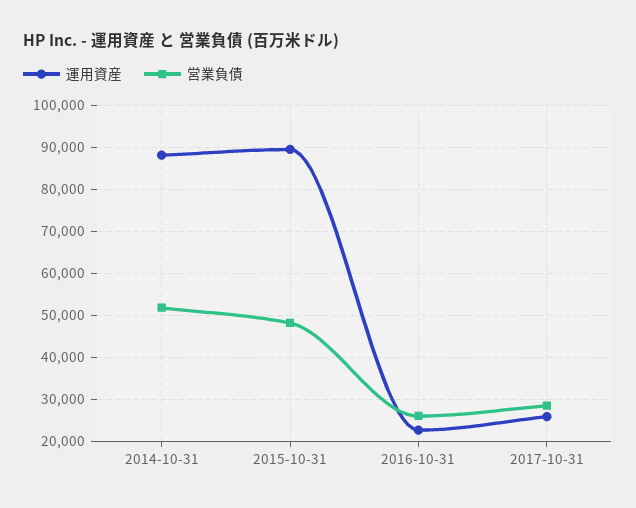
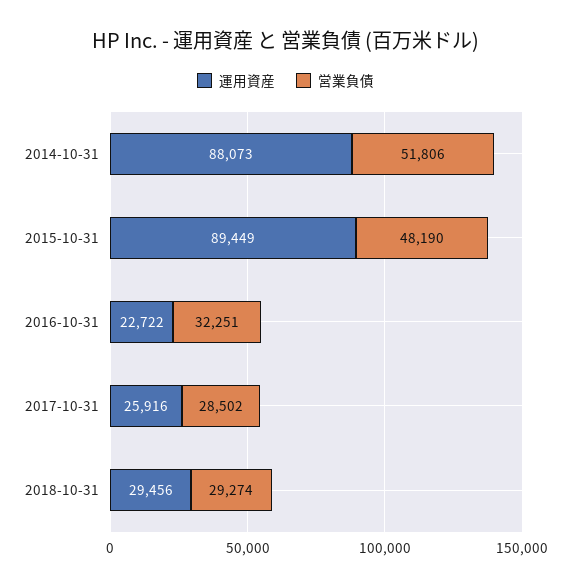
営業負債, 2016-10-31: 26000 -> 32251
運用資産, 2018-10-31: none -> 29456
営業負債, 2018-10-31: none -> 29274

